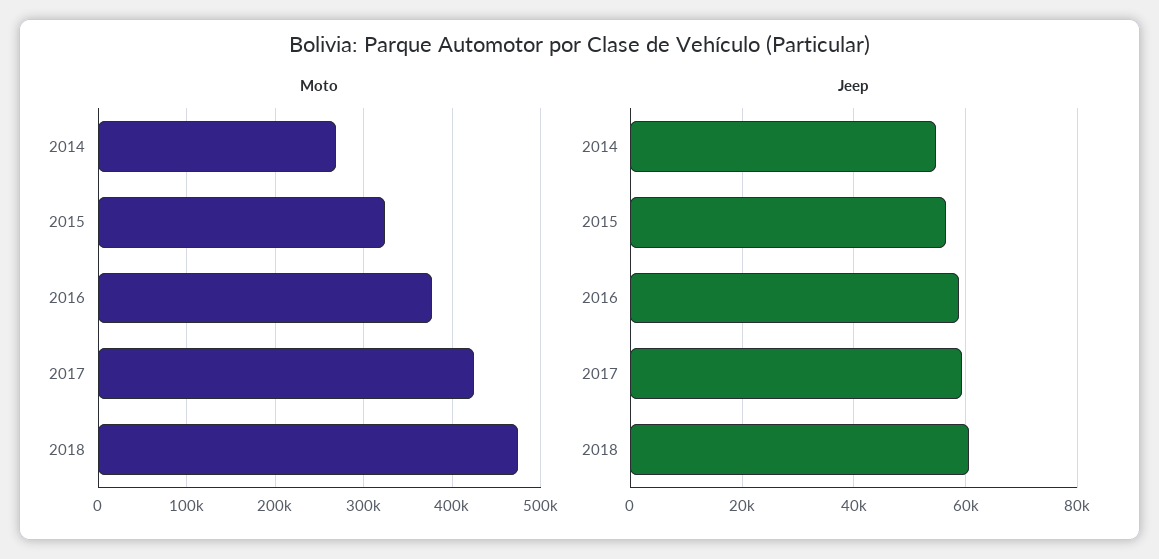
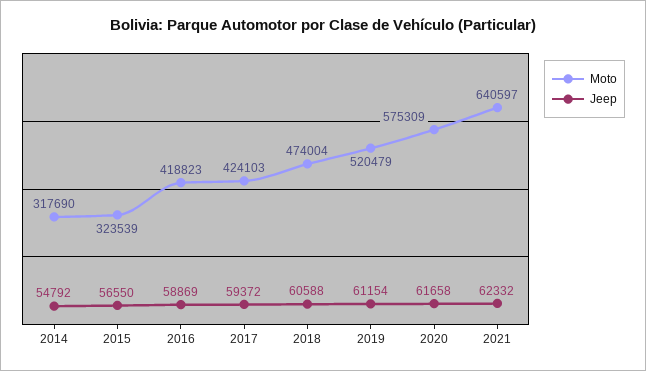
Moto, 2014: 270000 -> 317690
Moto, 2016: 380000 -> 418823
Moto, 2019: none -> 520479
Jeep, 2019: none -> 61154
Moto, 2020: none -> 575309
Jeep, 2020: none -> 61658
Moto, 2021: none -> 640597
Jeep, 2021: none -> 62332

